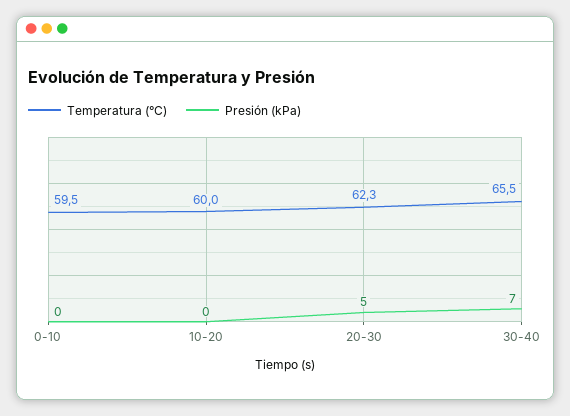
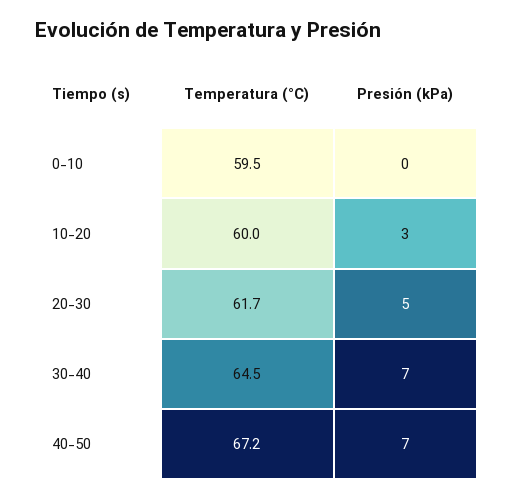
Presión (kPa), 10-20: 0 -> 3
Temperatura (°C), 20-30: 62.3 -> 61.7
Temperatura (°C), 30-40: 65.5 -> 64.5
Temperatura (°C), 40-50: none -> 67.2
Presión (kPa), 40-50: none -> 7

